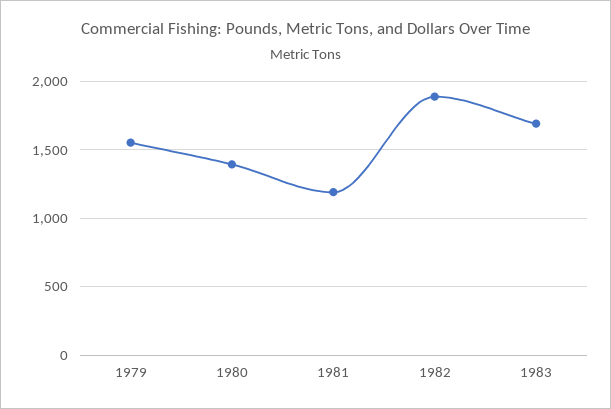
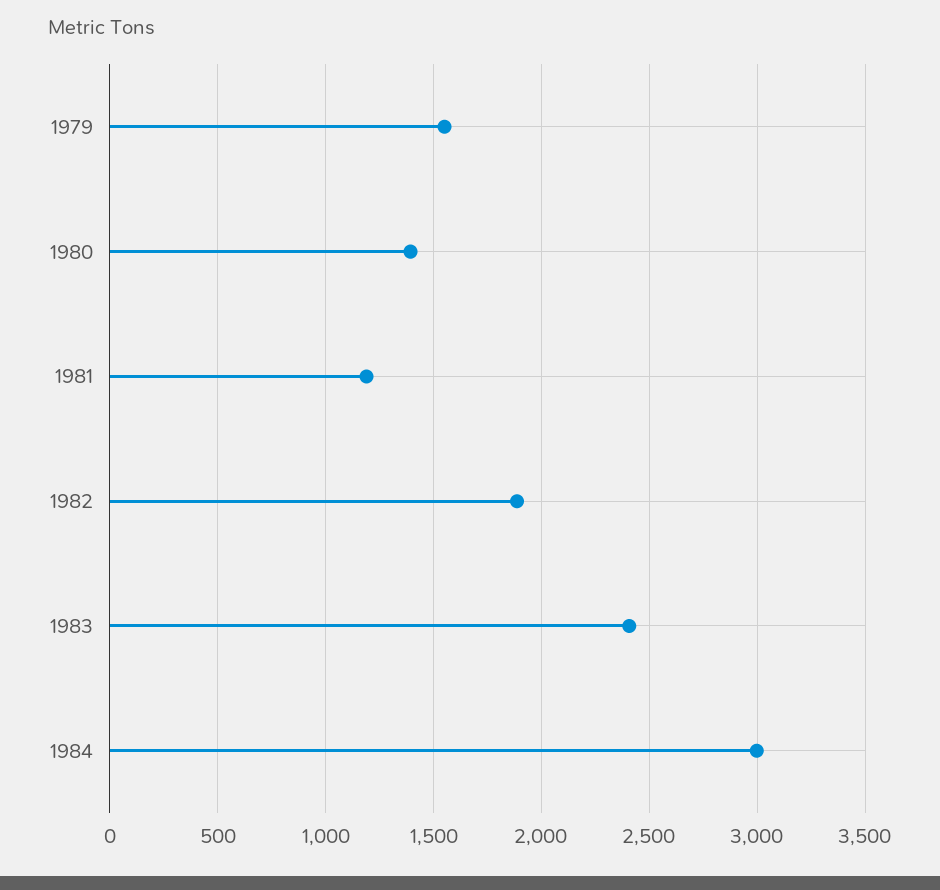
1983: 1700 -> 2400
1984: none -> 3000

